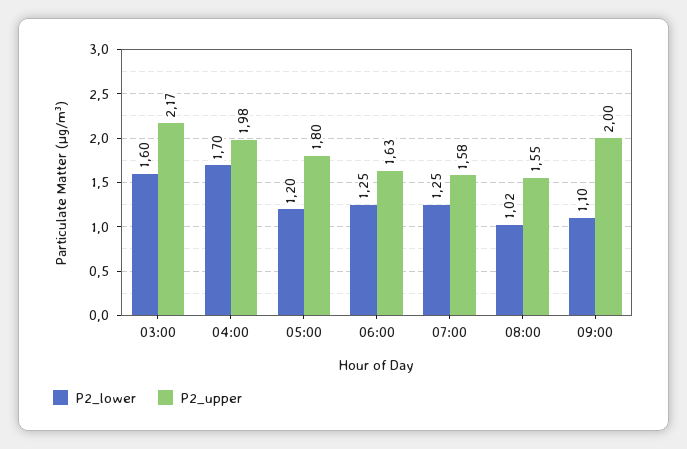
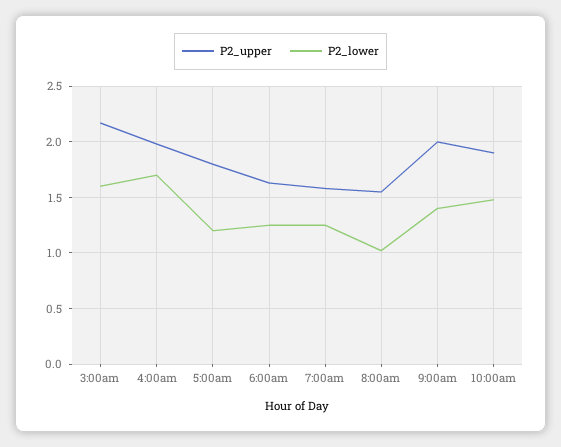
P2_lower, 09:00: 1.1 -> 1.4
P2_upper, 10:00am: none -> 1.9
P2_lower, 10:00am: none -> 1.5

